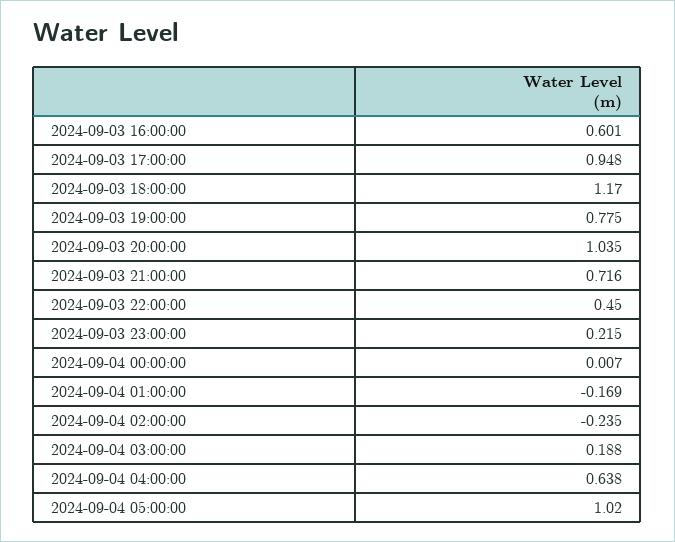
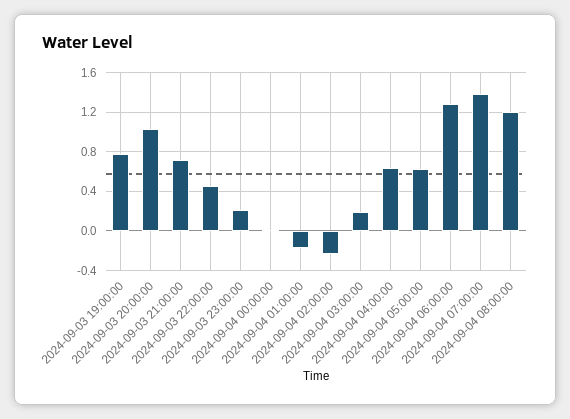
2024-09-03 16:00:00: 0.601 -> none
2024-09-03 17:00:00: 0.948 -> none
2024-09-03 18:00:00: 1.17 -> none
2024-09-04 05:00:00: 1.02 -> 0.6
2024-09-04 06:00:00: none -> 1.3
2024-09-04 07:00:00: none -> 1.4
2024-09-04 08:00:00: none -> 1.2

